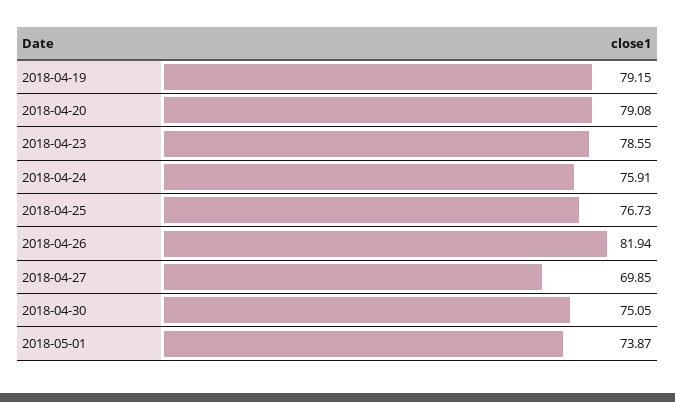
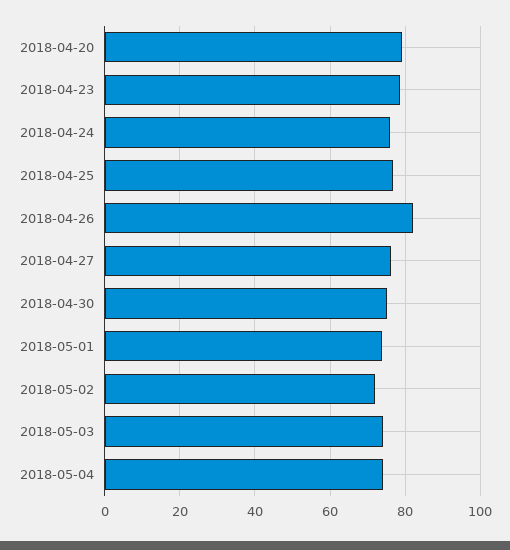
2018-04-19: 79.15 -> none
2018-04-27: 69.85 -> 76
2018-05-02: none -> 72
2018-05-03: none -> 74
2018-05-04: none -> 74

